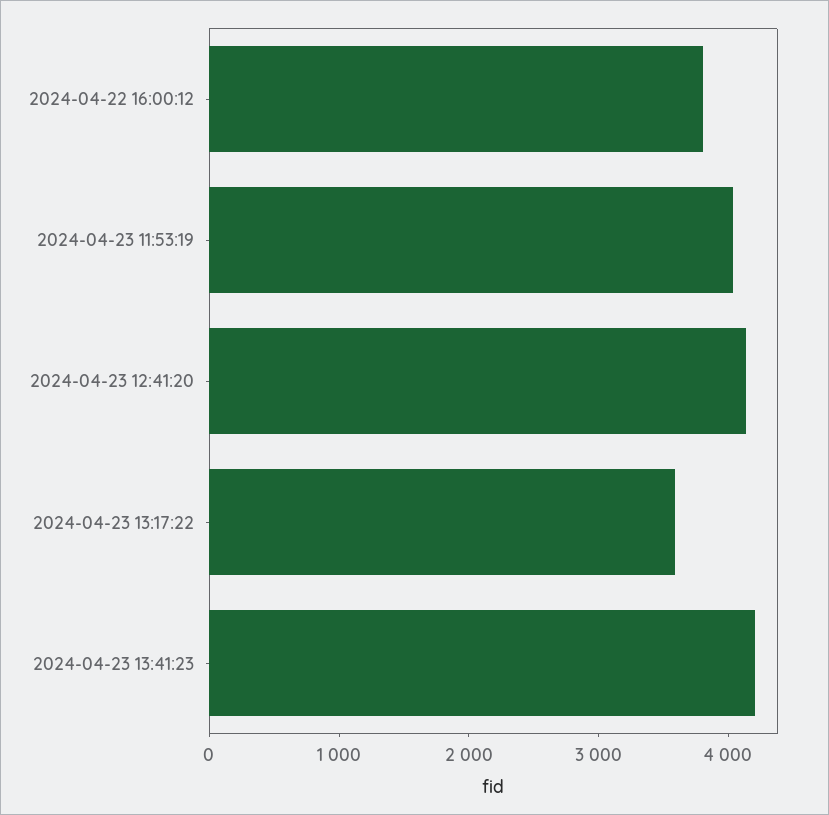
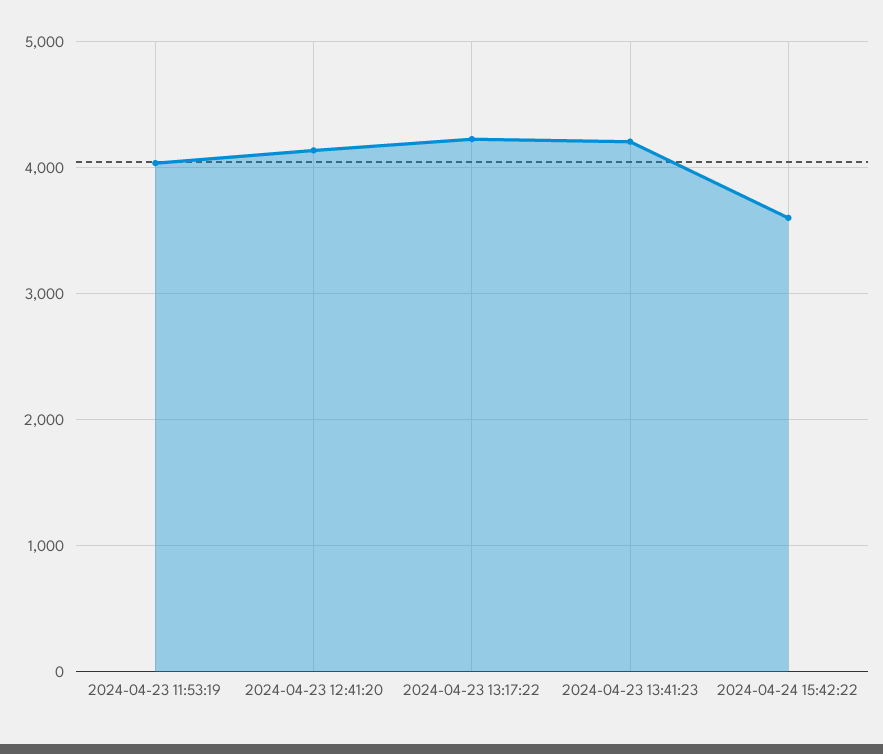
2024-04-22 16:00:12: 3800 -> none
2024-04-23 13:17:22: 3600 -> 4200
2024-04-24 15:42:22: none -> 3600

